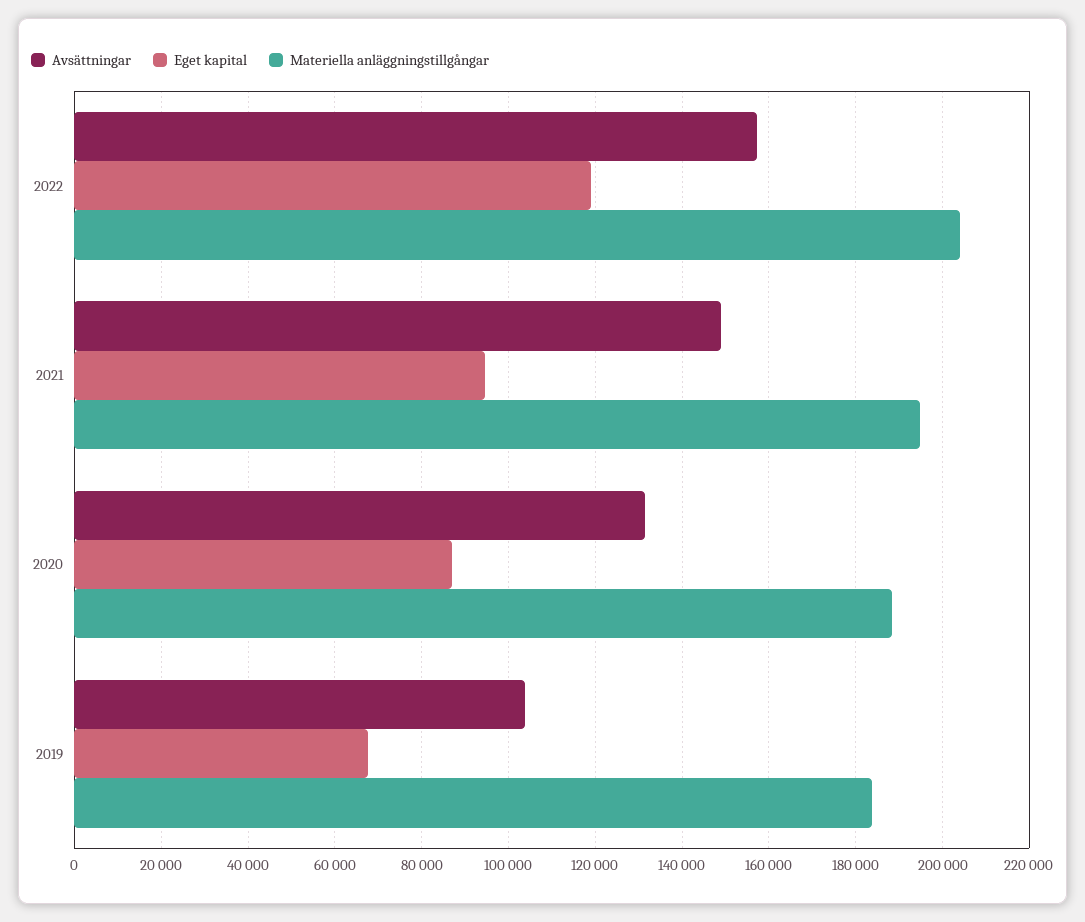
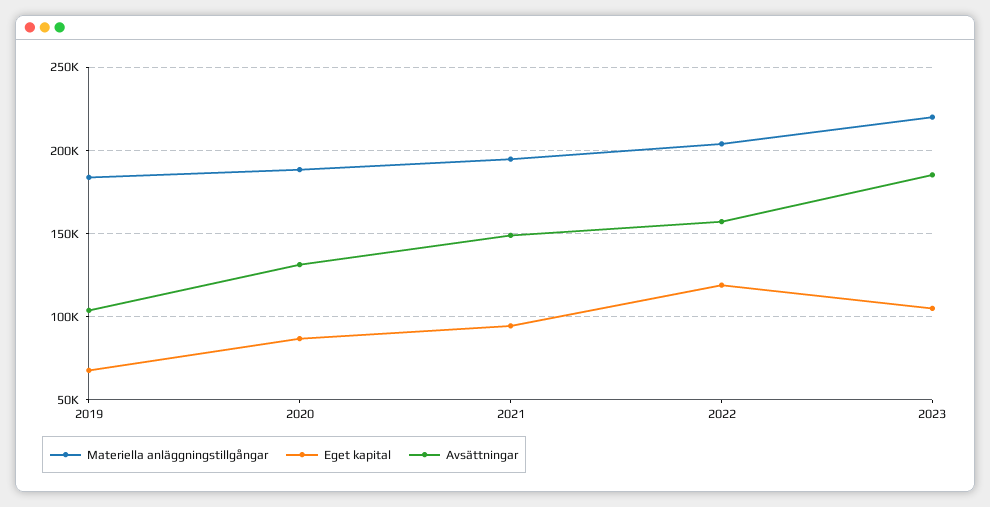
Materiella anläggningstillgångar, 2023: none -> 220000
Eget kapital, 2023: none -> 105000
Avsättningar, 2023: none -> 185000

